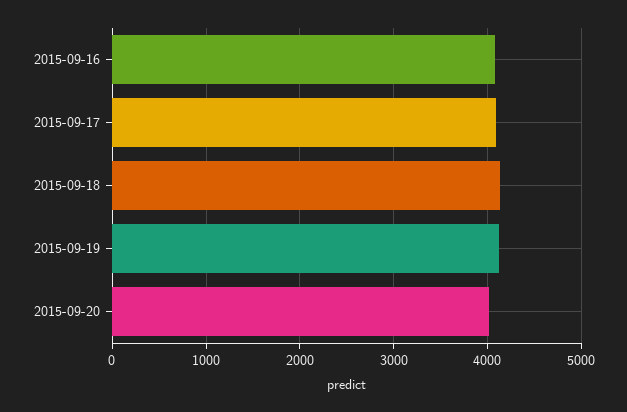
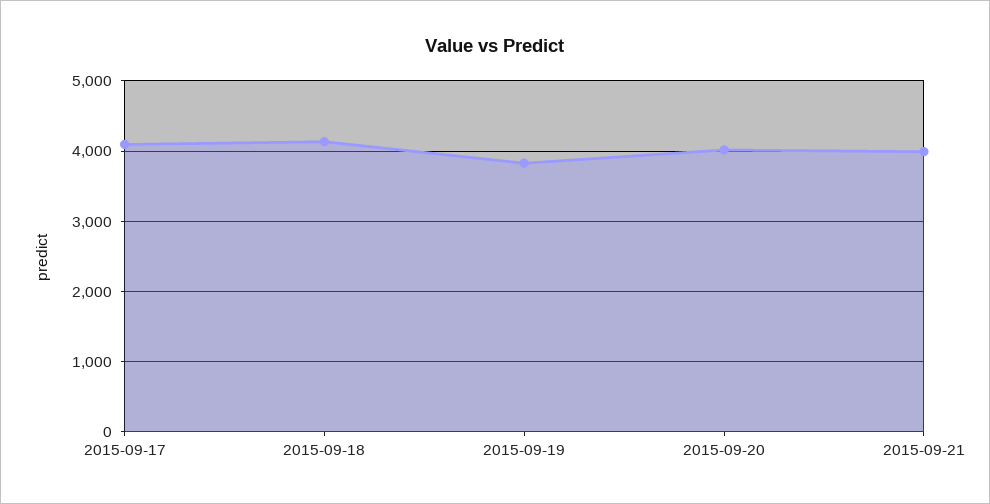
2015-09-16: 4100 -> none
2015-09-19: 4100 -> 3800
2015-09-21: none -> 4000

